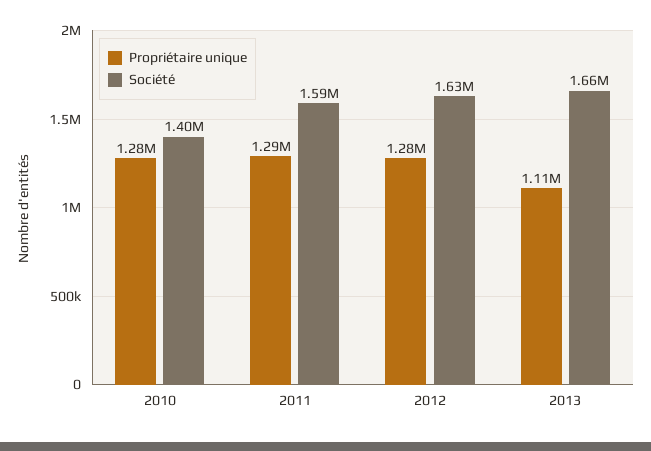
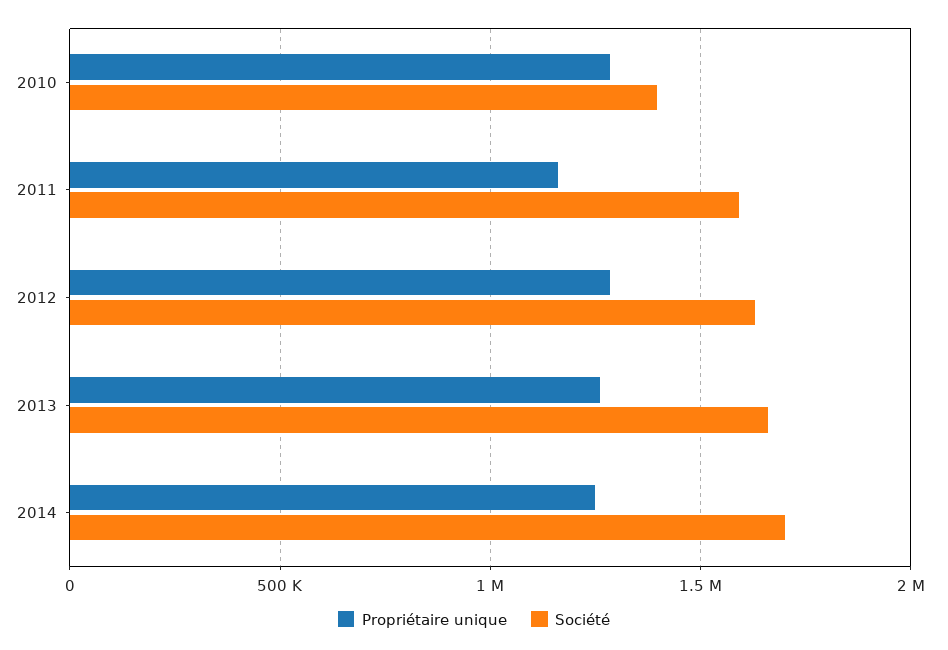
Propriétaire unique, 2011: 1290000 -> 1150000
Propriétaire unique, 2013: 1110000 -> 1250000
Propriétaire unique, 2014: none -> 1250000
Société, 2014: none -> 1700000

